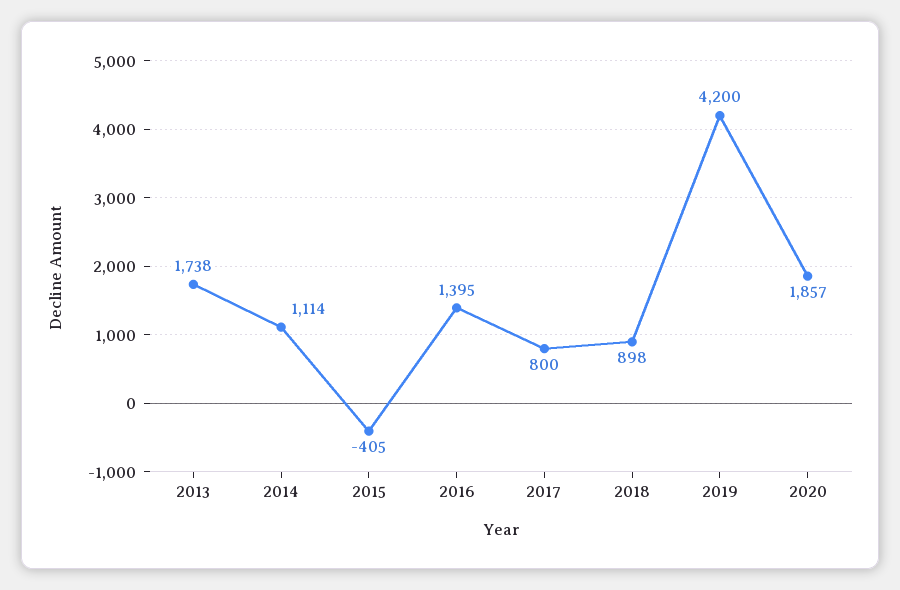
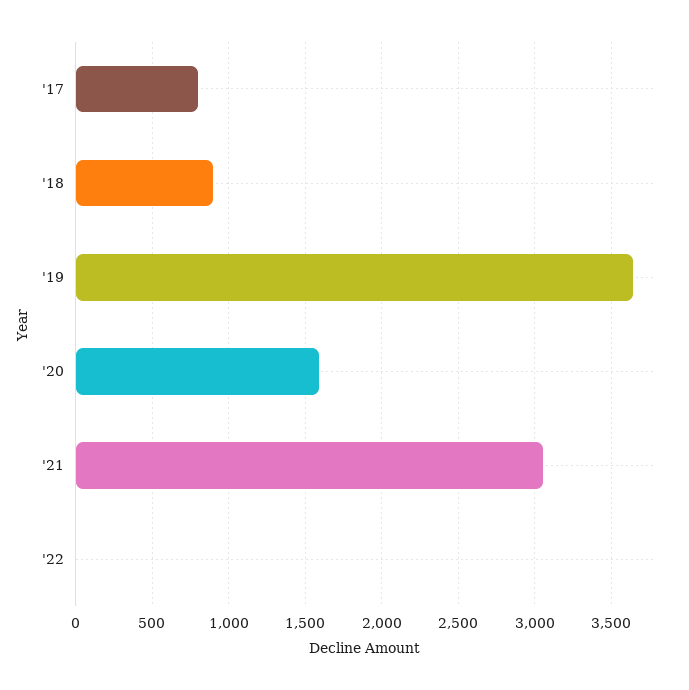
2013: 1738 -> none
2014: 1114 -> none
2015: -405 -> none
2016: 1395 -> none
2019: 4200 -> 3650
2020: 1857 -> 1600
'21: none -> 3050
'22: none -> 0

